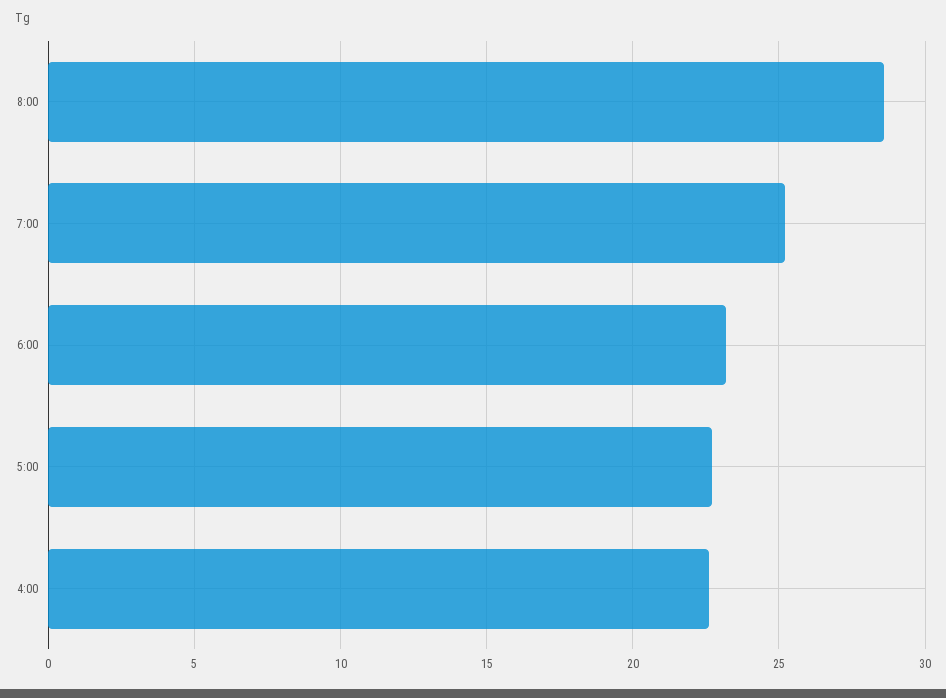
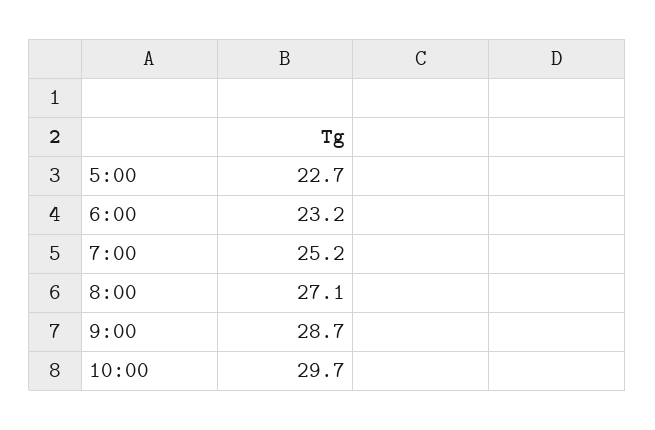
8:00: 28.5 -> 27.1
4:00: 22.5 -> none
9:00: none -> 28.7
10:00: none -> 29.7

